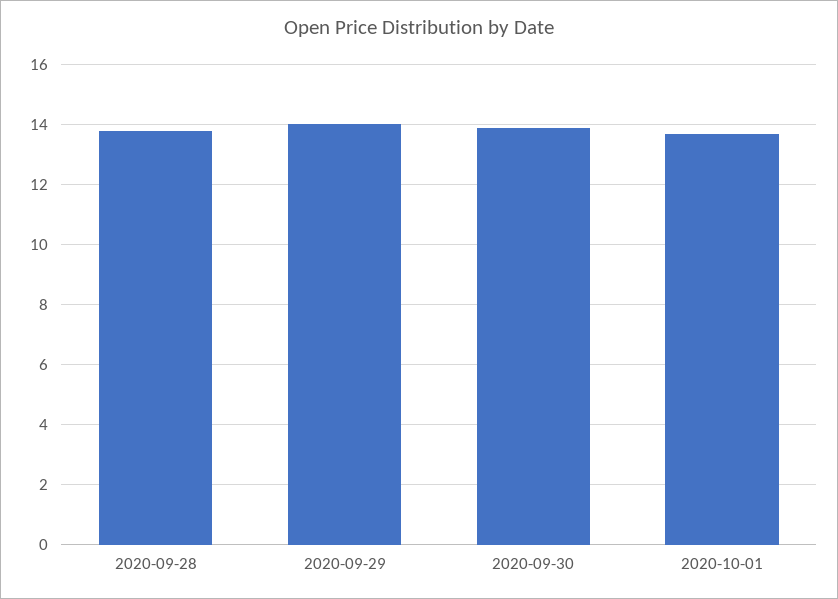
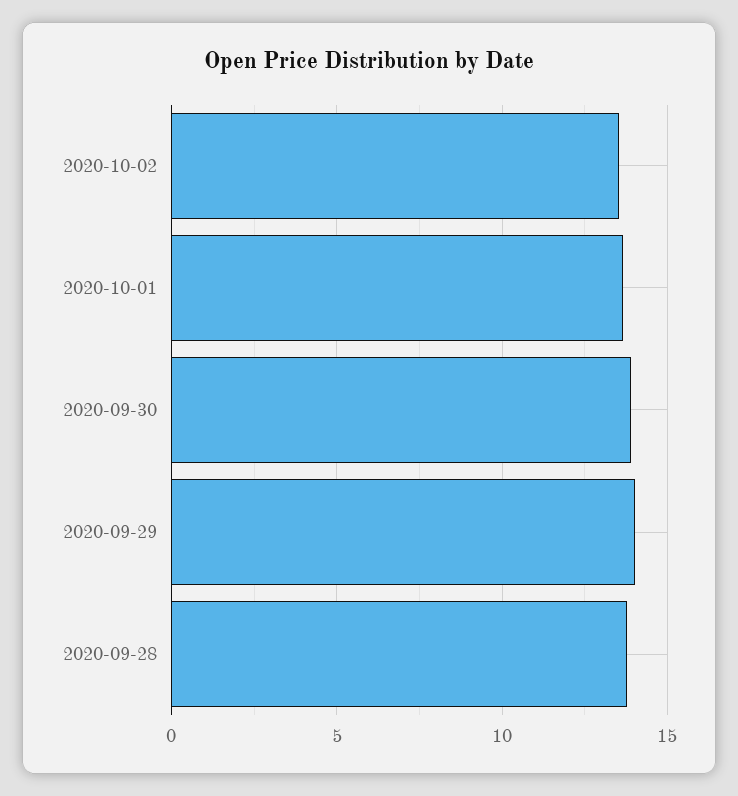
2020-10-02: none -> 13.5

